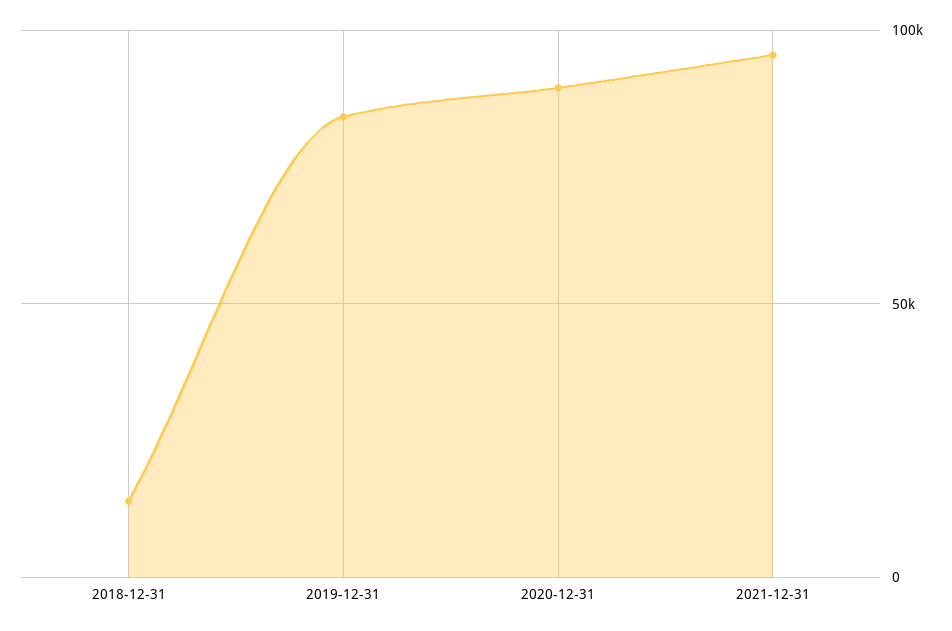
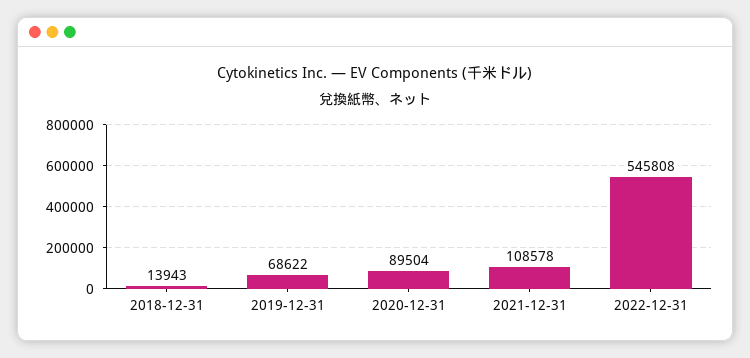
2019-12-31: 85000 -> 68622
2021-12-31: 95000 -> 108578
2022-12-31: none -> 545808

